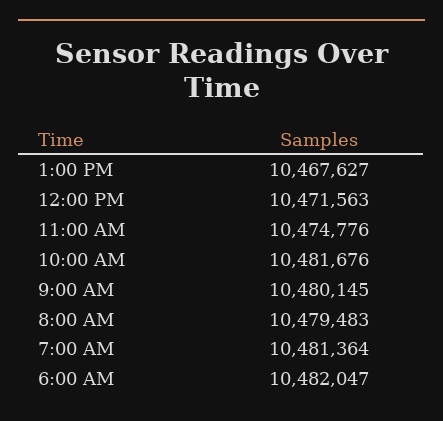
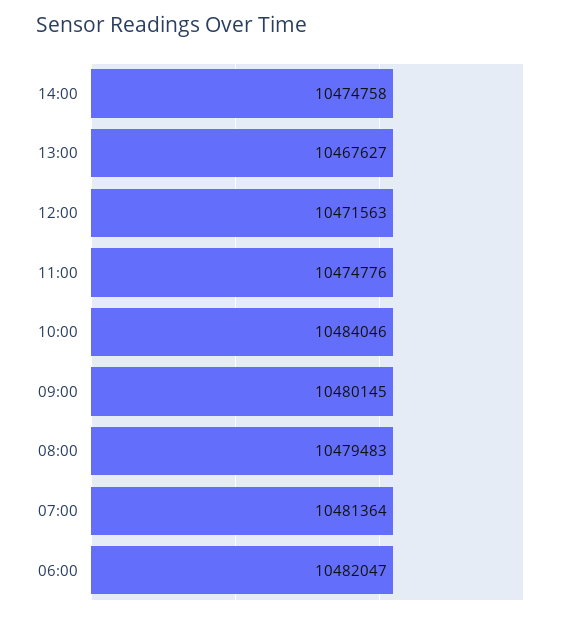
10:00 AM: 10481676 -> 10484046
14:00: none -> 10474758

